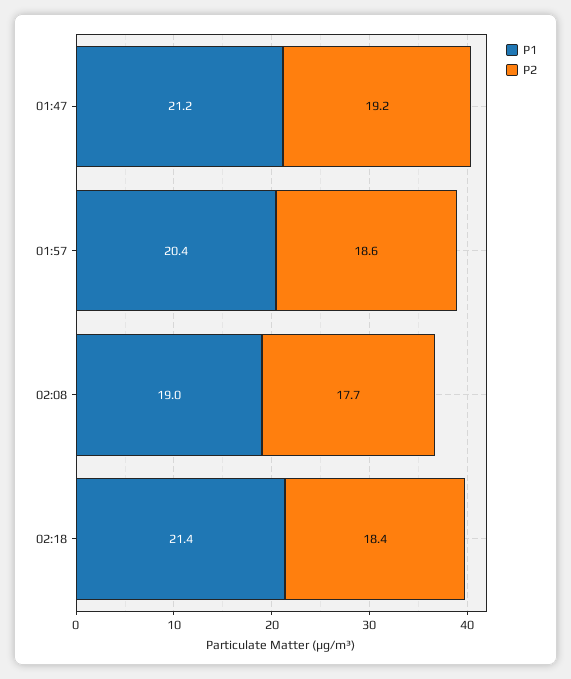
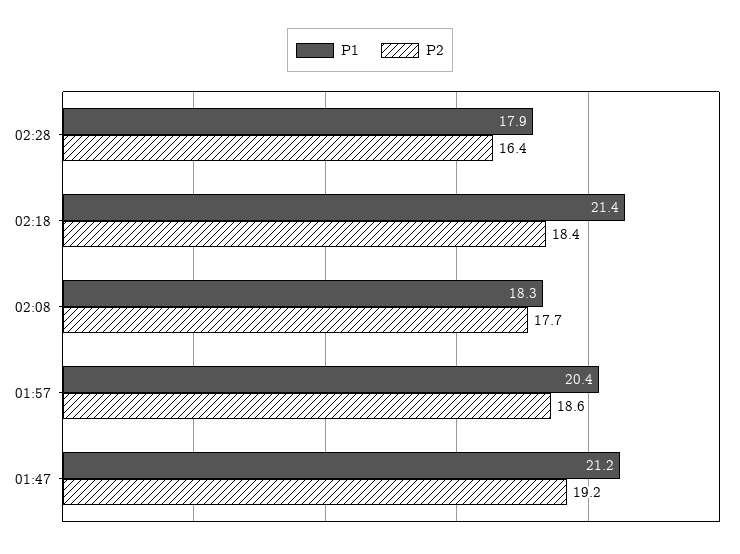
P1, 02:08: 19 -> 18.3
P1, 02:28: none -> 17.9
P2, 02:28: none -> 16.4

